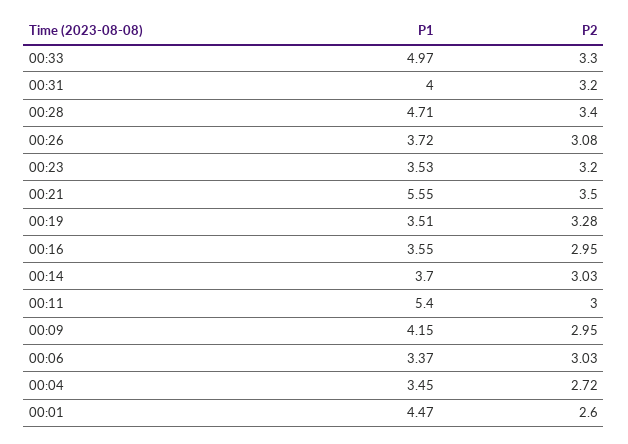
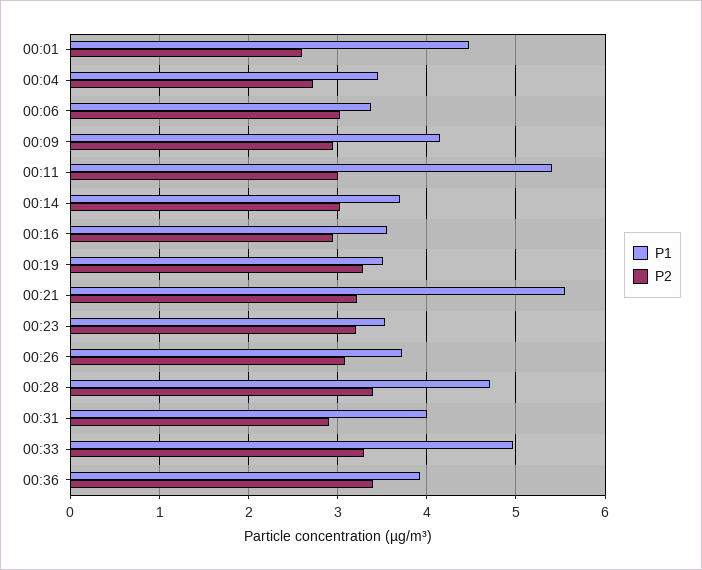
P2, 00:31: 3.2 -> 2.9
P2, 00:21: 3.5 -> 3.2
P1, 00:36: none -> 3.9
P2, 00:36: none -> 3.4

